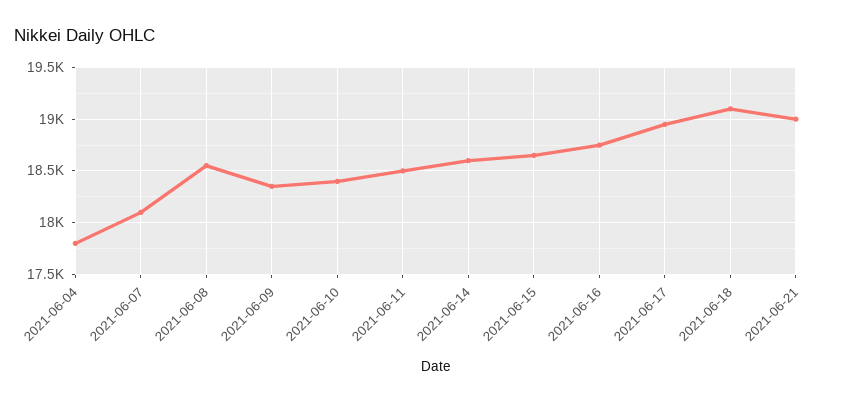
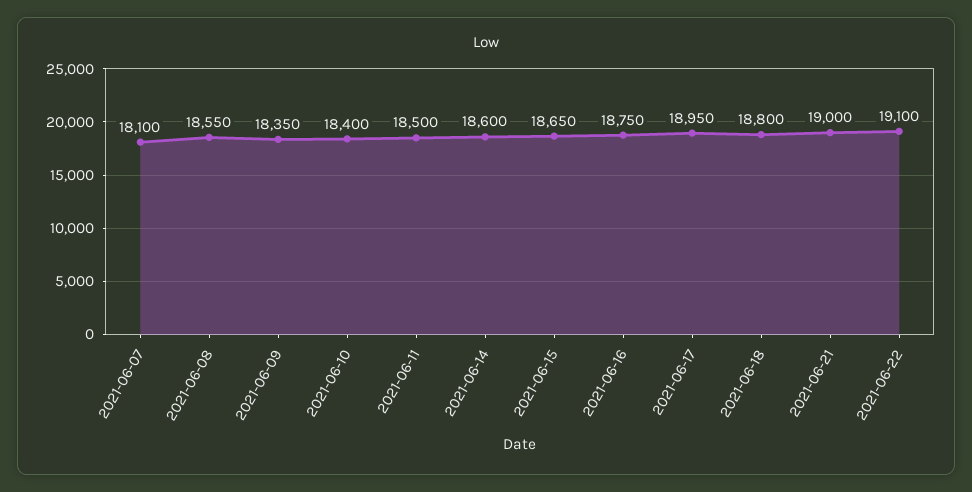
2021-06-04: 17800 -> none
2021-06-18: 19100 -> 18800
2021-06-22: none -> 19100

